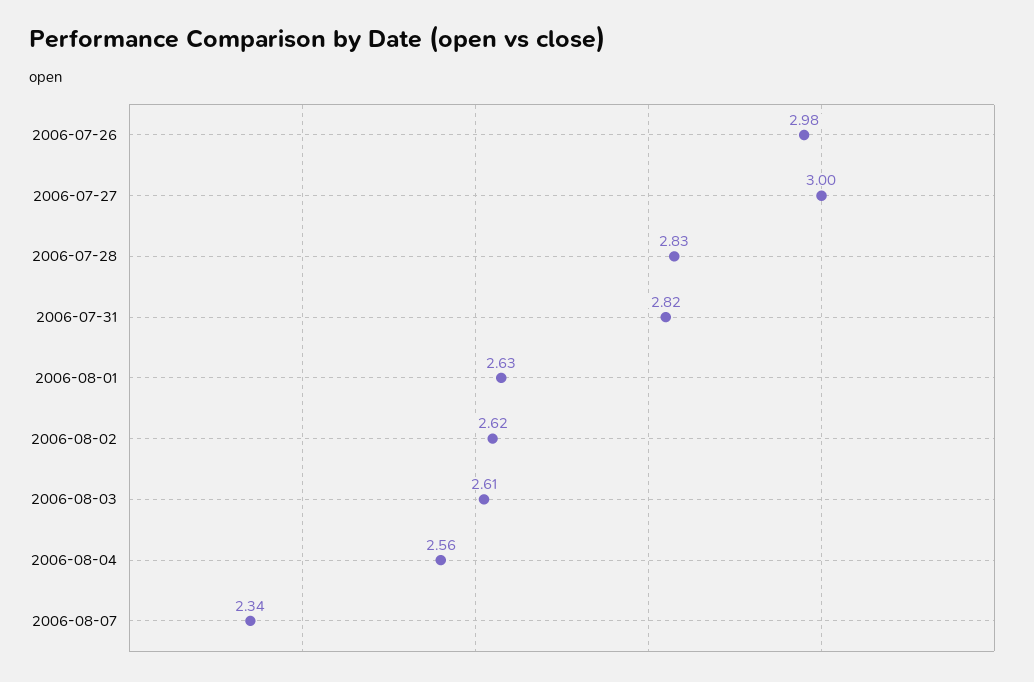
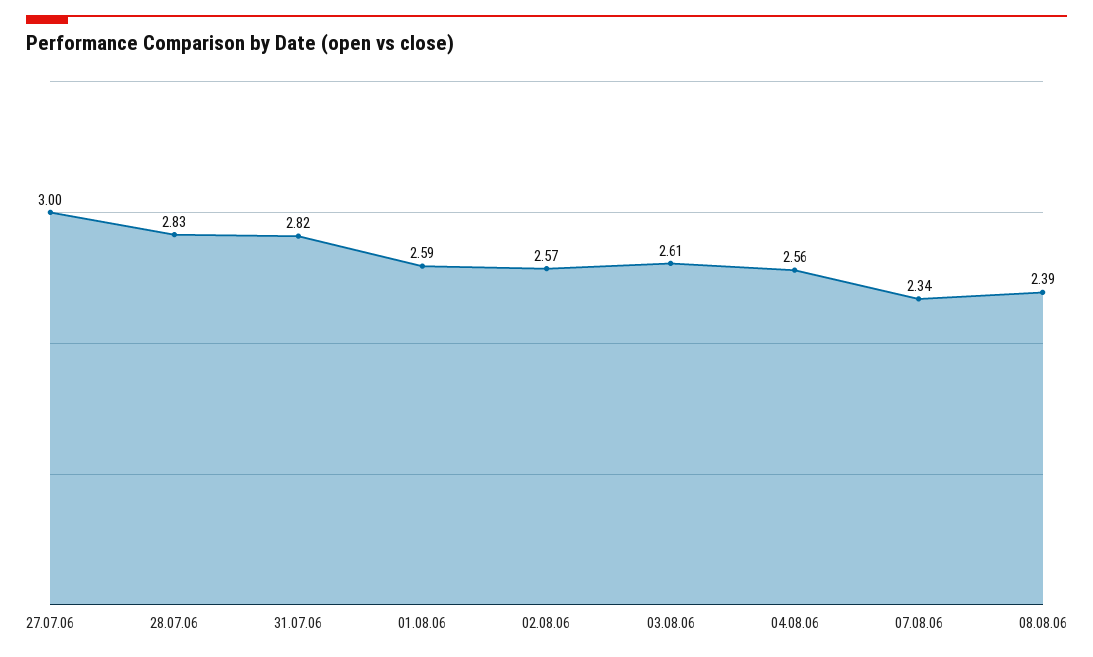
2006-07-26: 2.98 -> none
2006-08-01: 2.63 -> 2.59
2006-08-02: 2.62 -> 2.57
08.08.06: none -> 2.39

